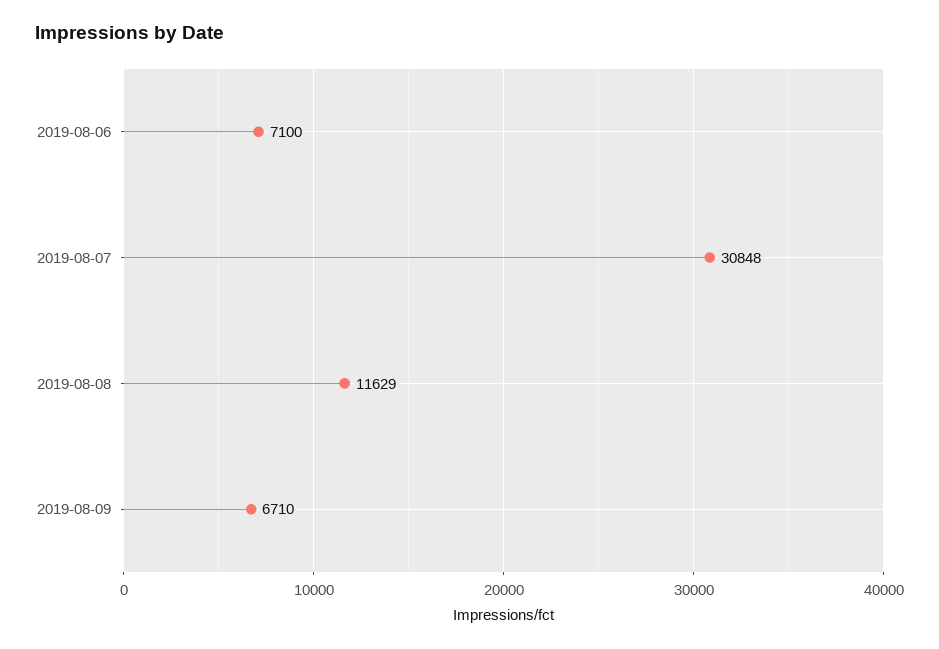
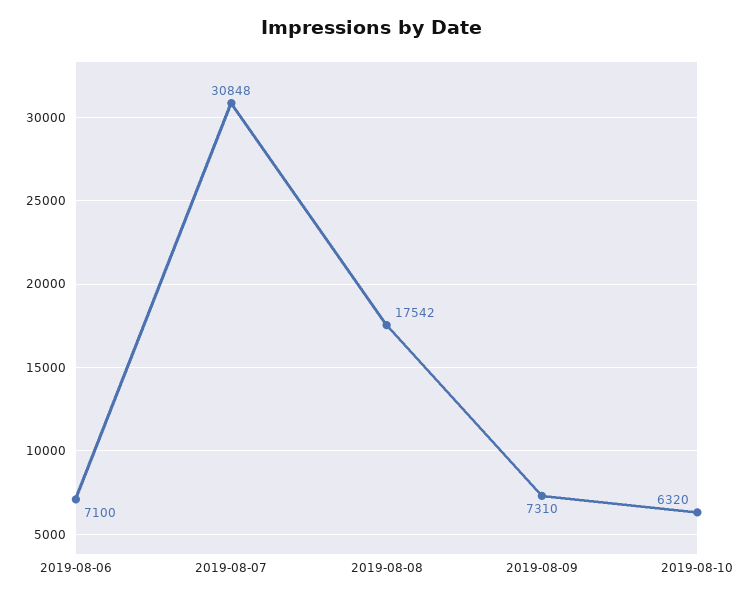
2019-08-08: 11629 -> 17542
2019-08-09: 6710 -> 7310
2019-08-10: none -> 6320

